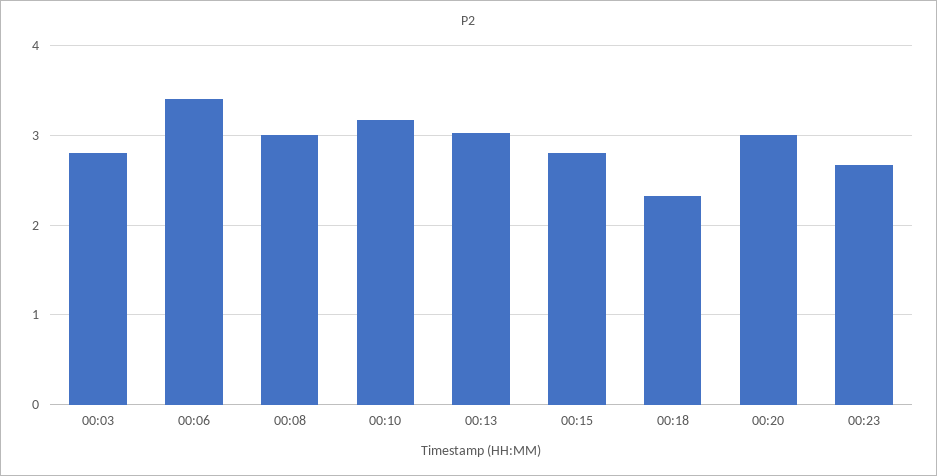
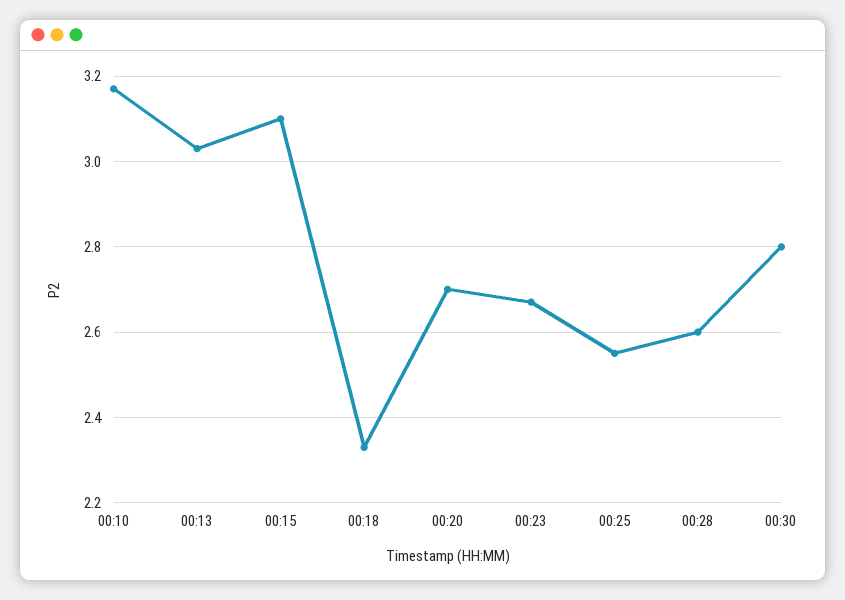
00:03: 2.8 -> none
00:06: 3.4 -> none
00:08: 3 -> none
00:15: 2.8 -> 3.1
00:20: 3 -> 2.7
00:25: none -> 2.55
00:28: none -> 2.6
00:30: none -> 2.8

